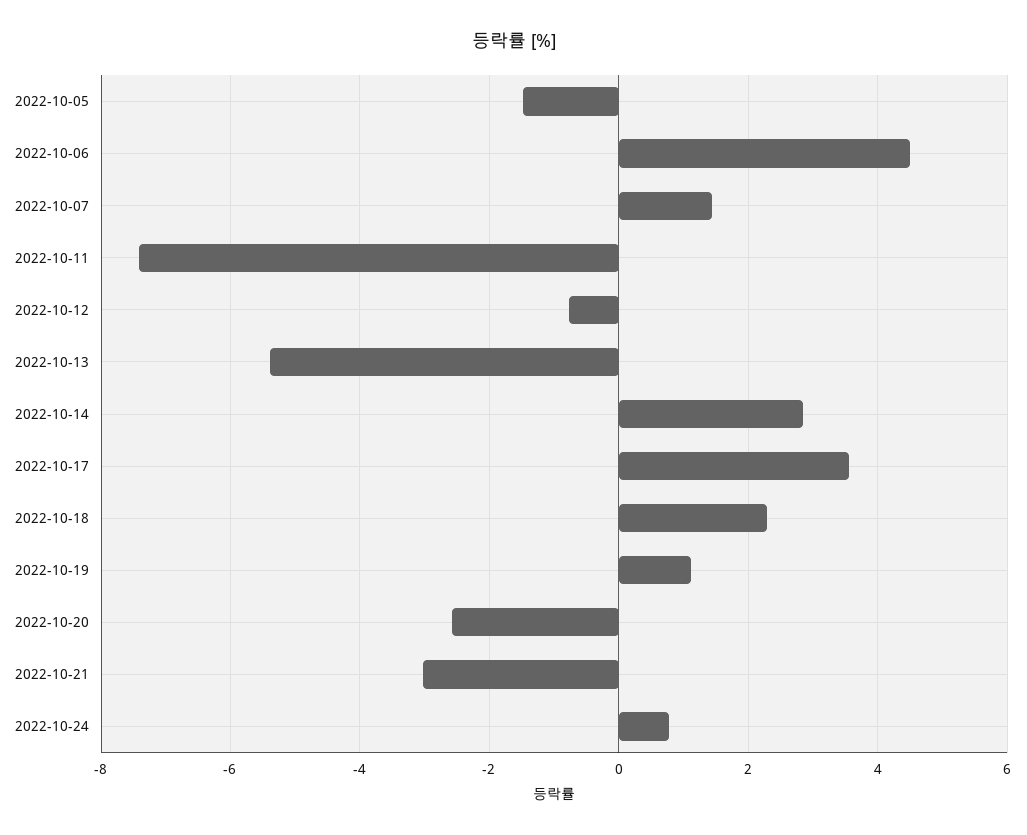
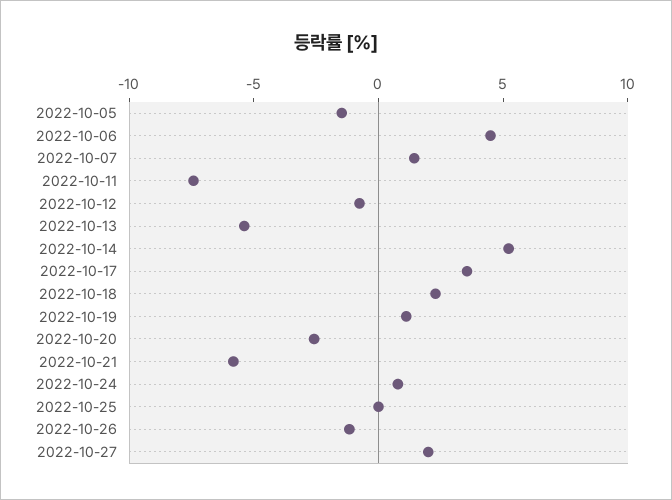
2022-10-14: 2.8 -> 5
2022-10-21: -3 -> -6
2022-10-25: none -> 0
2022-10-26: none -> -1
2022-10-27: none -> 2

